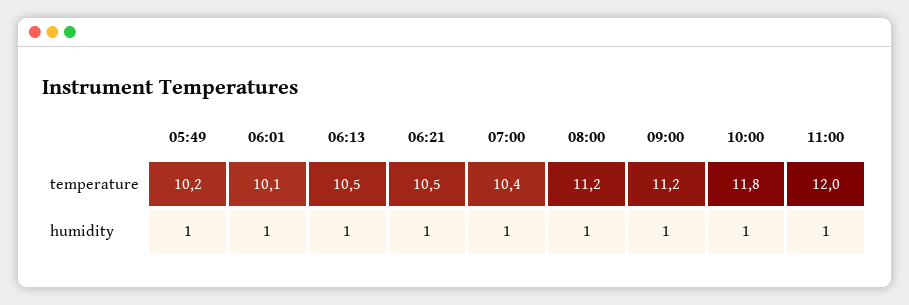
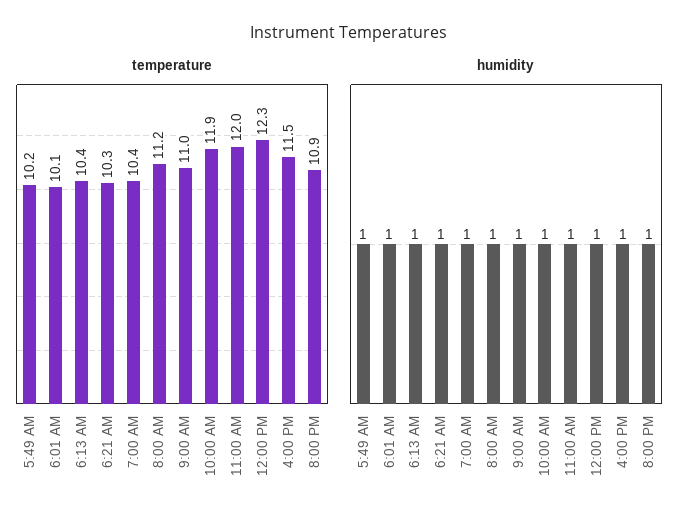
temperature, 06:13: 10.5 -> 10.4
temperature, 06:21: 10.5 -> 10.3
temperature, 09:00: 11.2 -> 11
temperature, 10:00: 11.8 -> 11.9
temperature, 12:00 PM: none -> 12.3
temperature, 4:00 PM: none -> 11.5
temperature, 8:00 PM: none -> 10.9
humidity, 12:00 PM: none -> 1
humidity, 4:00 PM: none -> 1
humidity, 8:00 PM: none -> 1

